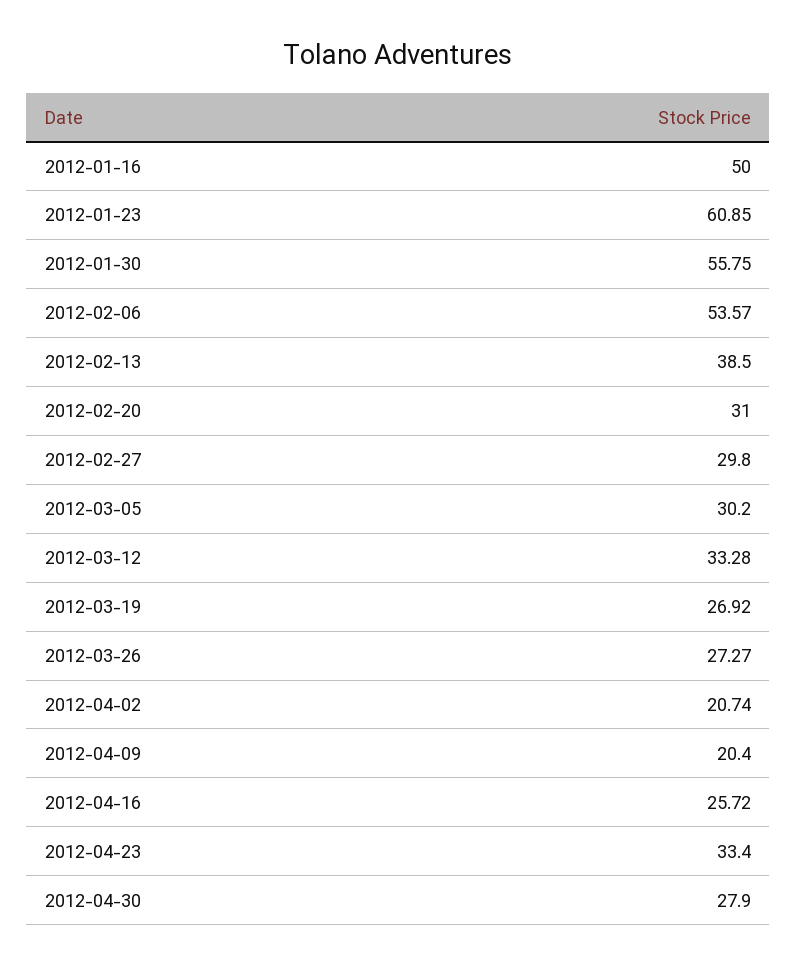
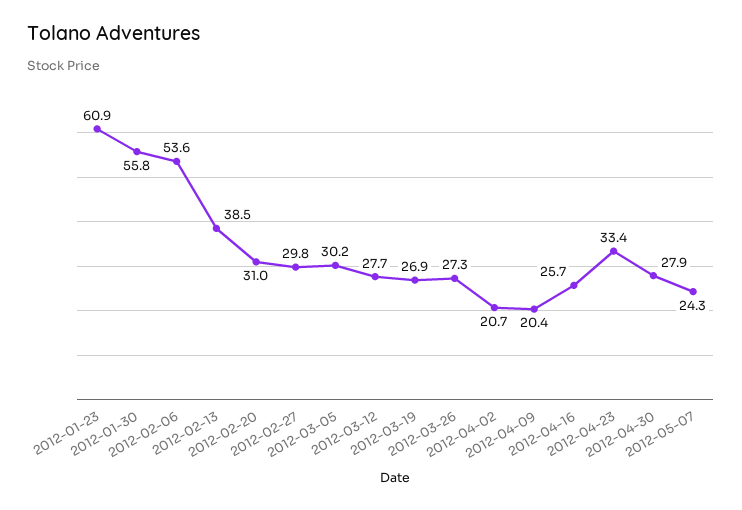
2012-01-16: 50 -> none
2012-03-12: 33.28 -> 27.7
2012-05-07: none -> 24.3

